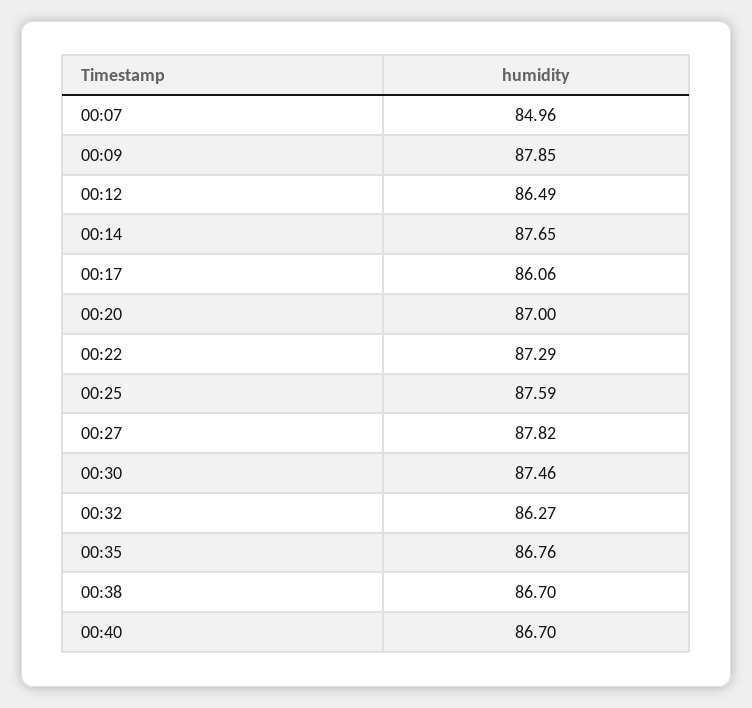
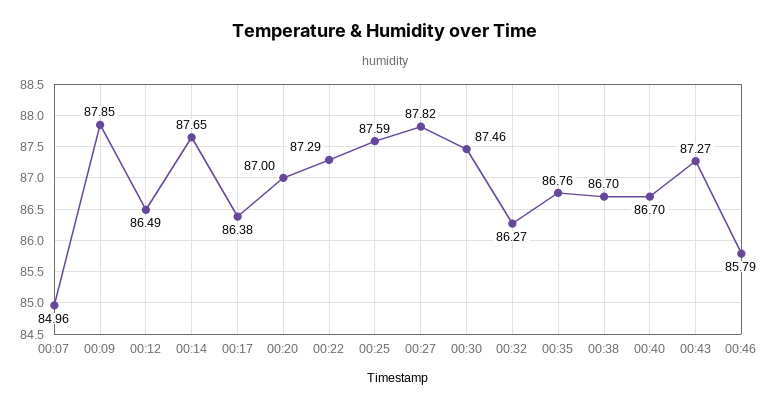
00:17: 86.06 -> 86.38
00:43: none -> 87.27
00:46: none -> 85.79

